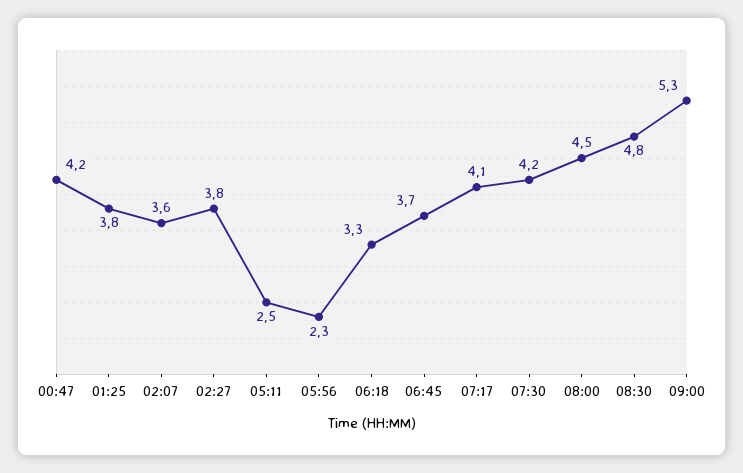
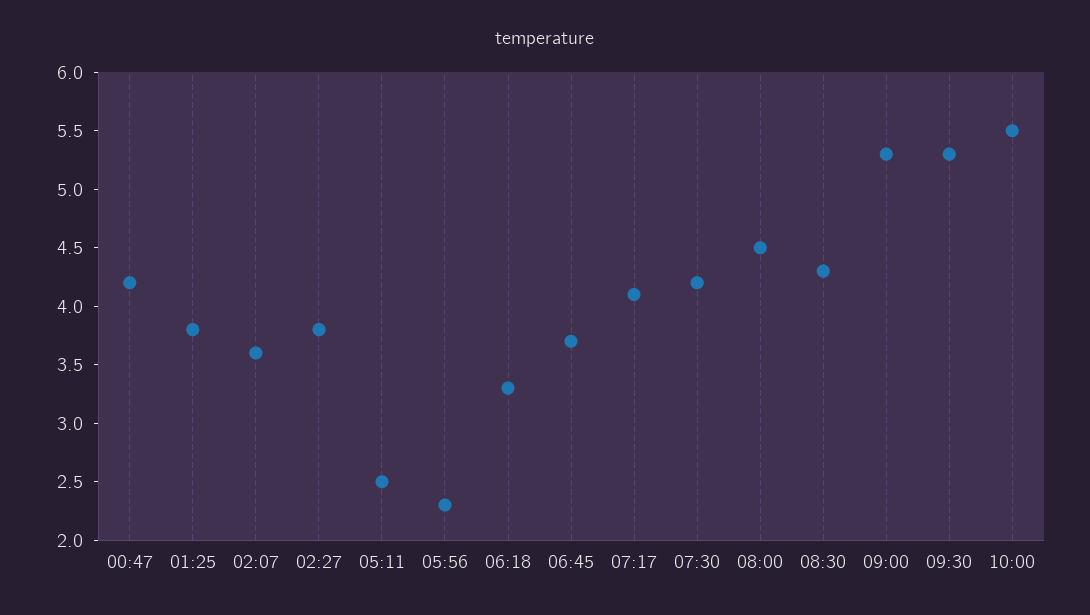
08:30: 4.8 -> 4.3
09:30: none -> 5.3
10:00: none -> 5.5

